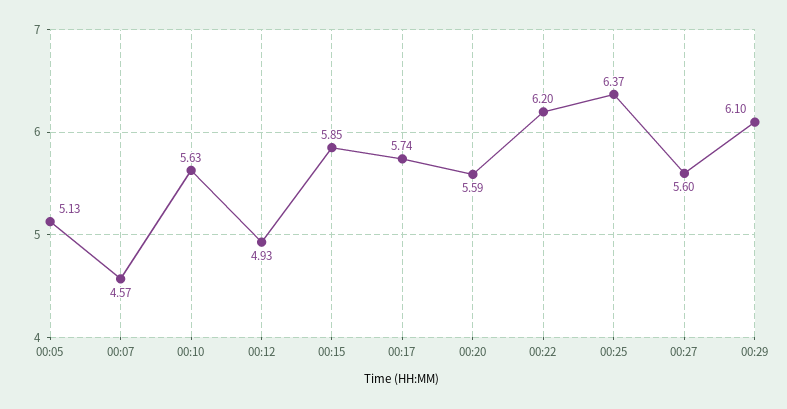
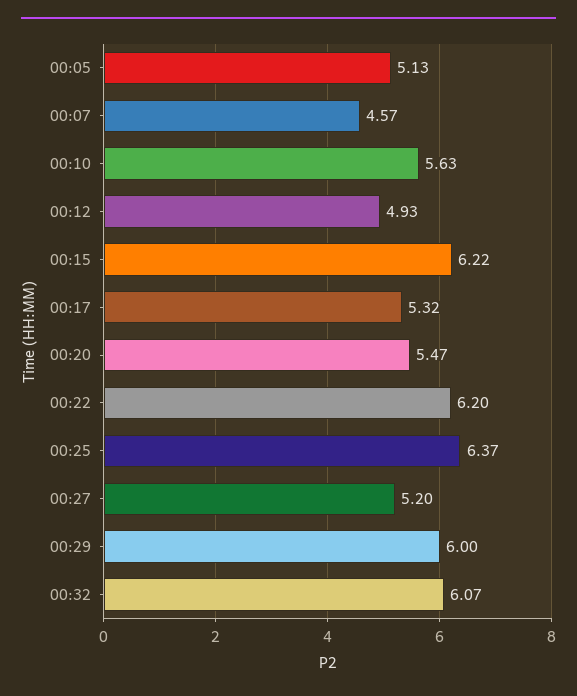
00:15: 5.85 -> 6.22
00:17: 5.74 -> 5.32
00:20: 5.59 -> 5.47
00:27: 5.6 -> 5.2
00:29: 6.1 -> 6
00:32: none -> 6.07

